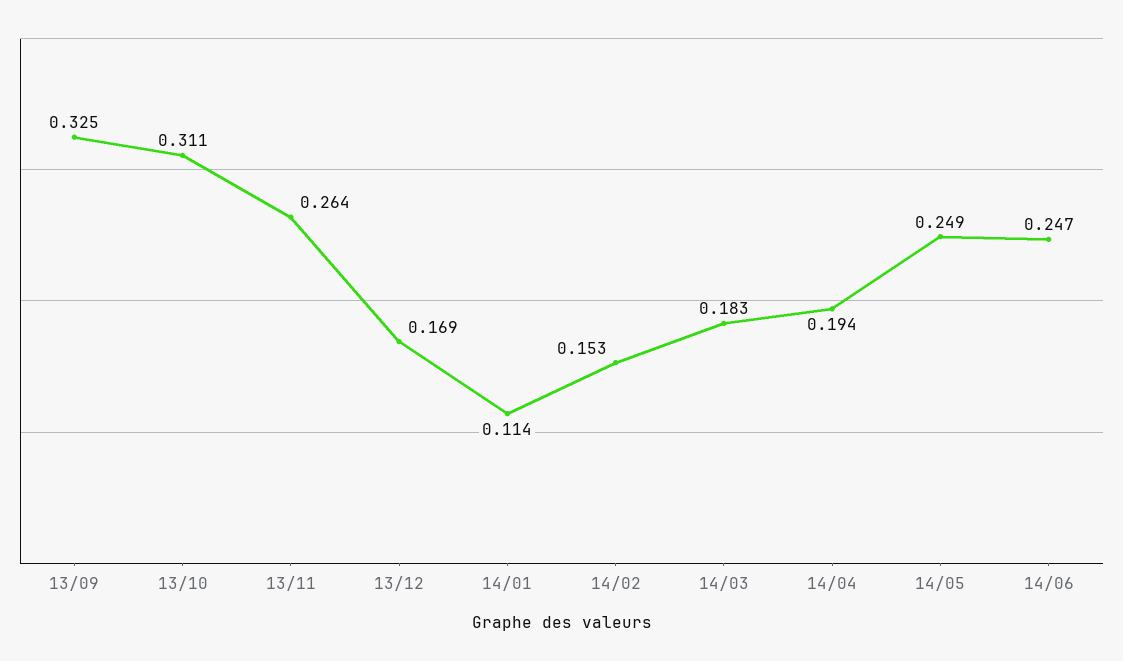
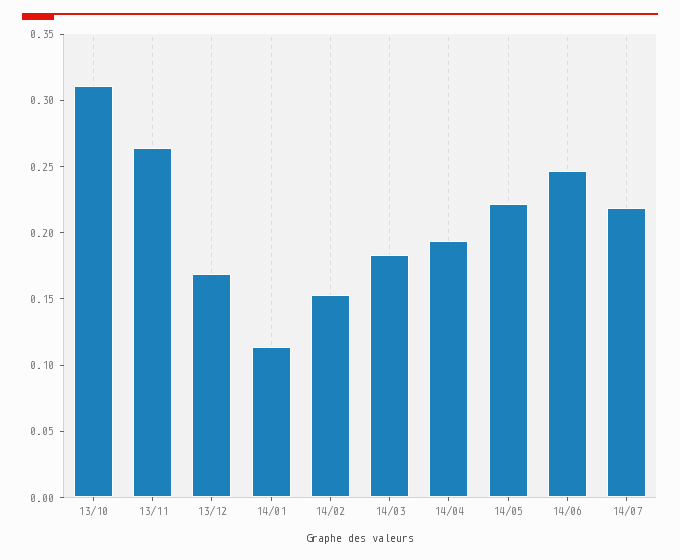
13/09: 0.325 -> none
14/05: 0.249 -> 0.22
14/07: none -> 0.22

